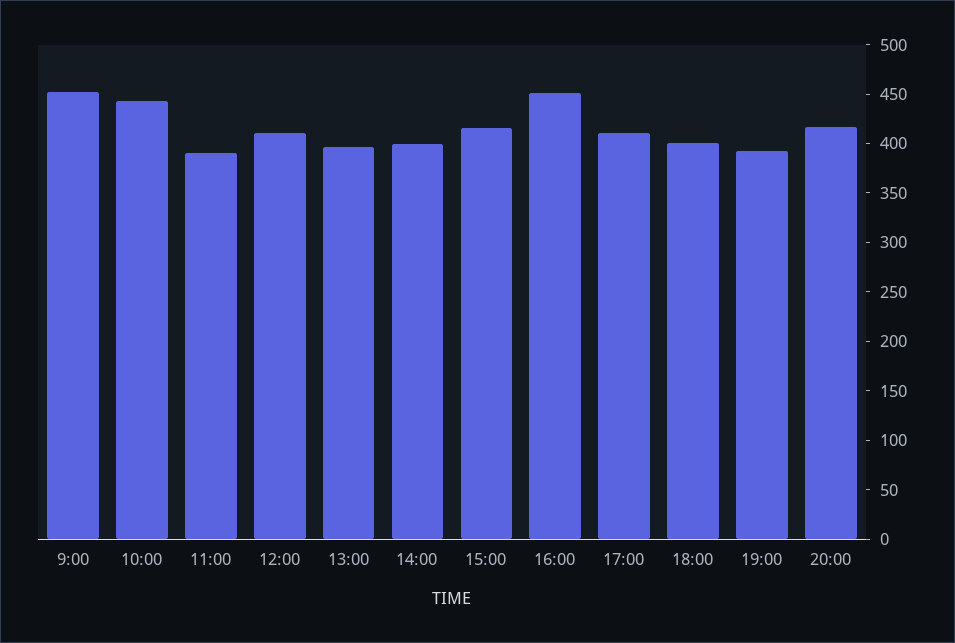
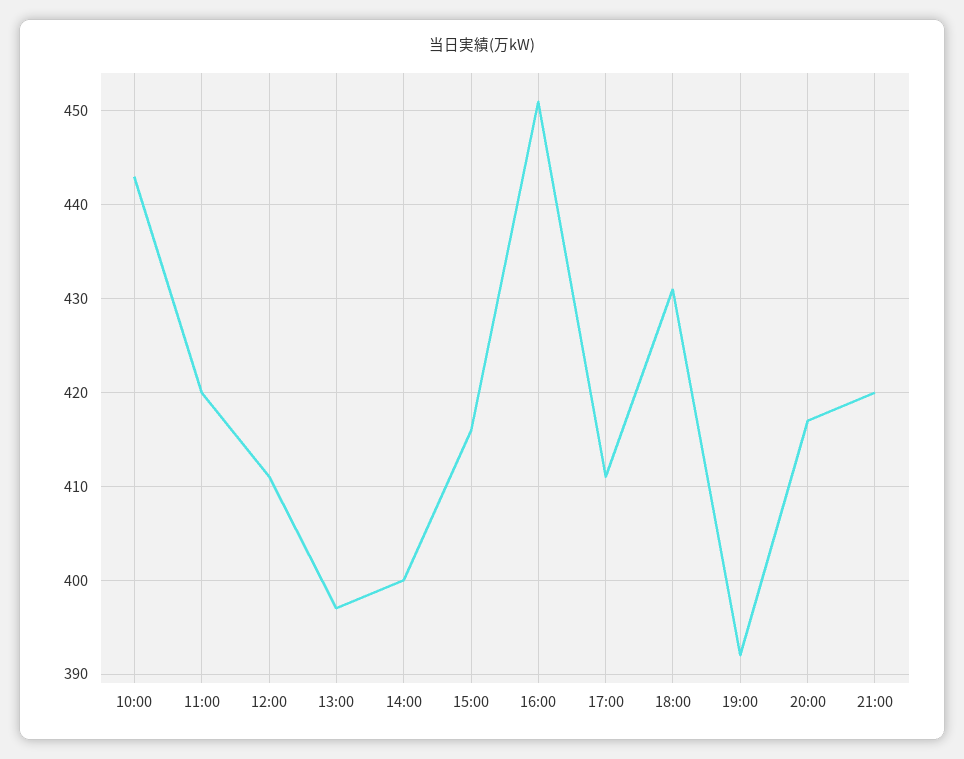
9:00: 450 -> none
11:00: 390 -> 420
18:00: 400 -> 431
21:00: none -> 420

